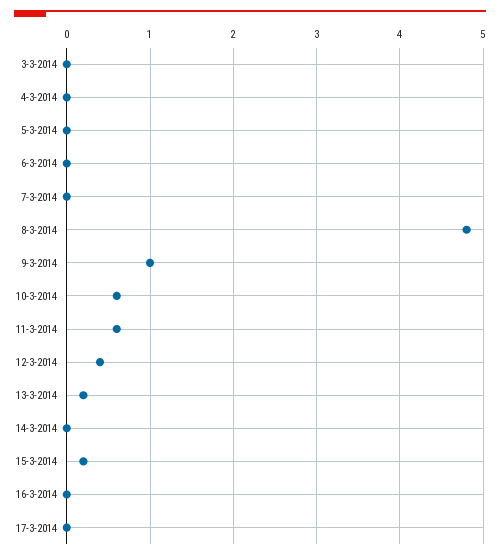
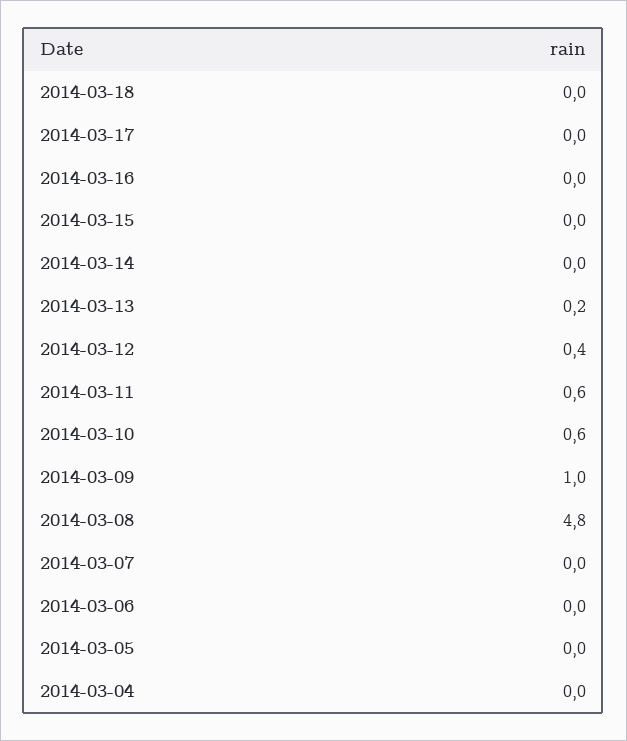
3-3-2014: 0 -> none
15-3-2014: 0.2 -> 0
2014-03-18: none -> 0

